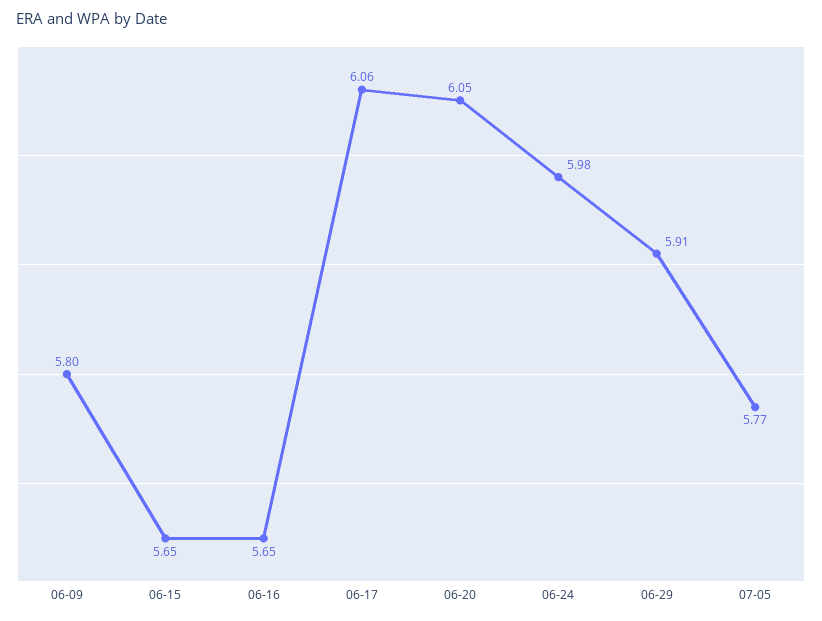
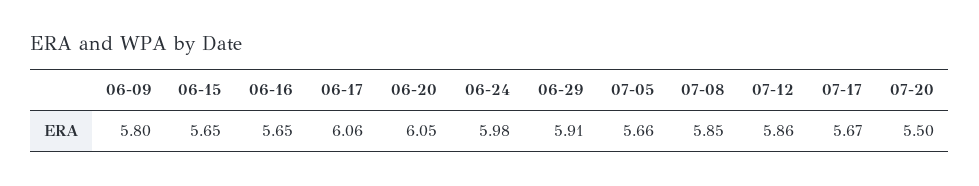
07-05: 5.77 -> 5.66
07-08: none -> 5.85
07-12: none -> 5.86
07-17: none -> 5.67
07-20: none -> 5.5

